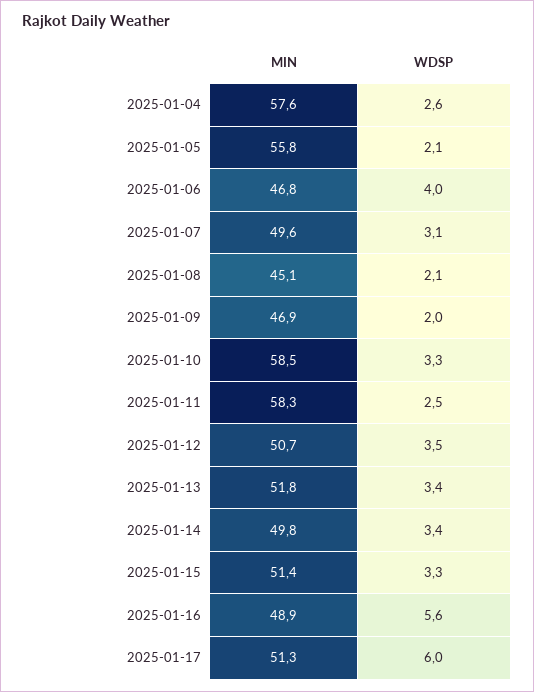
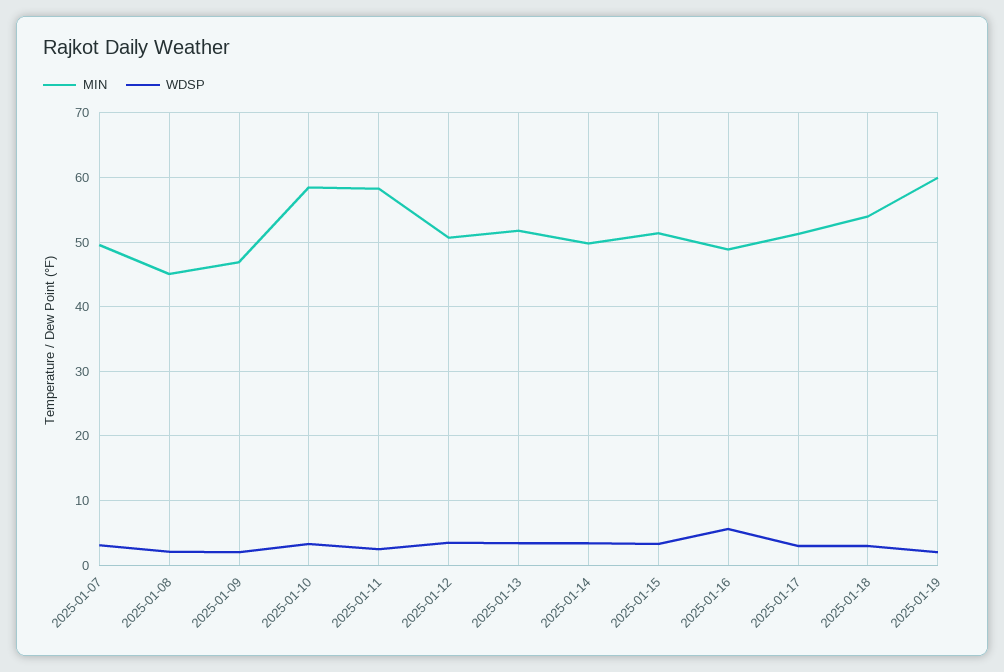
MIN, 2025-01-04: 57.6 -> none
WDSP, 2025-01-04: 2.6 -> none
MIN, 2025-01-05: 55.8 -> none
WDSP, 2025-01-05: 2.1 -> none
MIN, 2025-01-06: 46.8 -> none
WDSP, 2025-01-06: 4 -> none
WDSP, 2025-01-17: 6 -> 3
MIN, 2025-01-18: none -> 54
WDSP, 2025-01-18: none -> 3
MIN, 2025-01-19: none -> 60
WDSP, 2025-01-19: none -> 2

